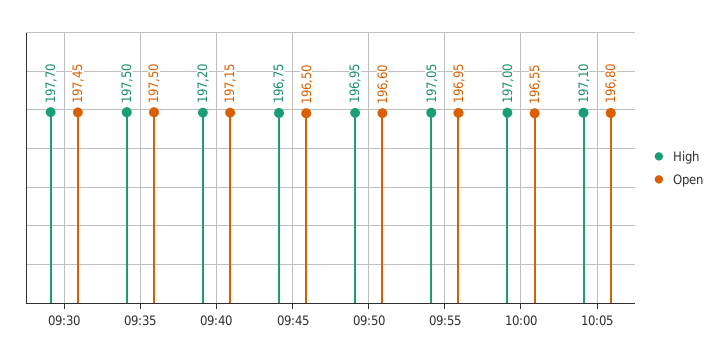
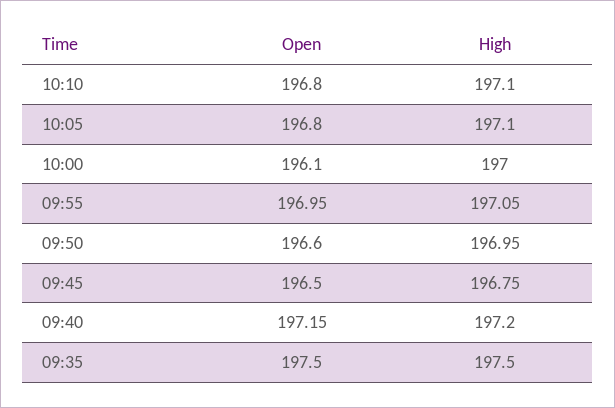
High, 09:30: 197.7 -> none
Open, 09:30: 197.45 -> none
Open, 10:00: 196.55 -> 196.1
Open, 10:10: none -> 196.8
High, 10:10: none -> 197.1

